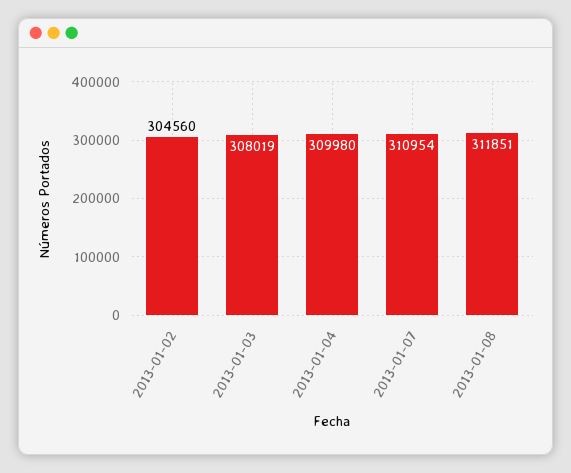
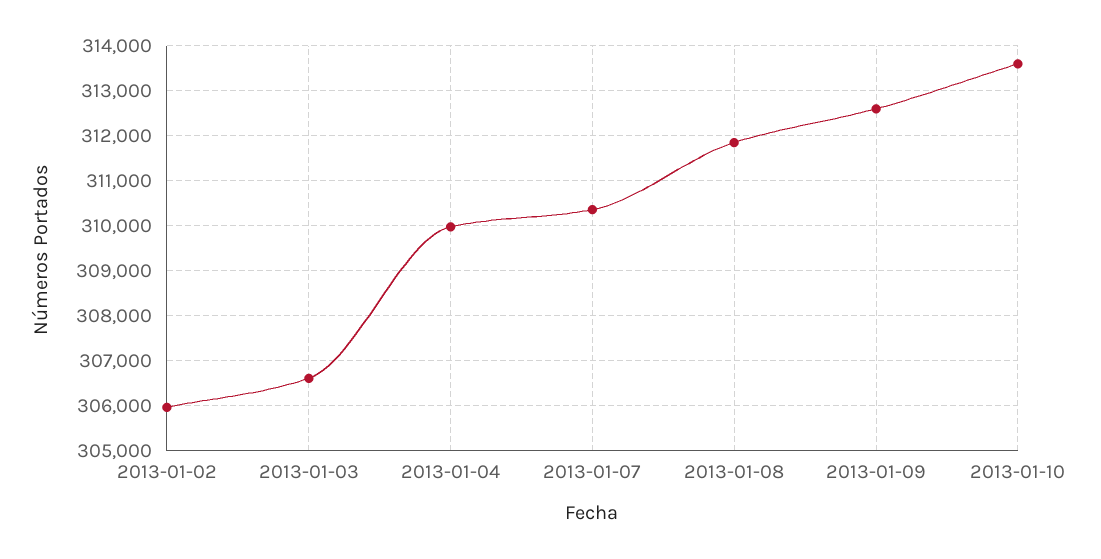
2013-01-02: 304560 -> 306000
2013-01-03: 308019 -> 306600
2013-01-07: 310954 -> 310400
2013-01-09: none -> 312600
2013-01-10: none -> 313600

